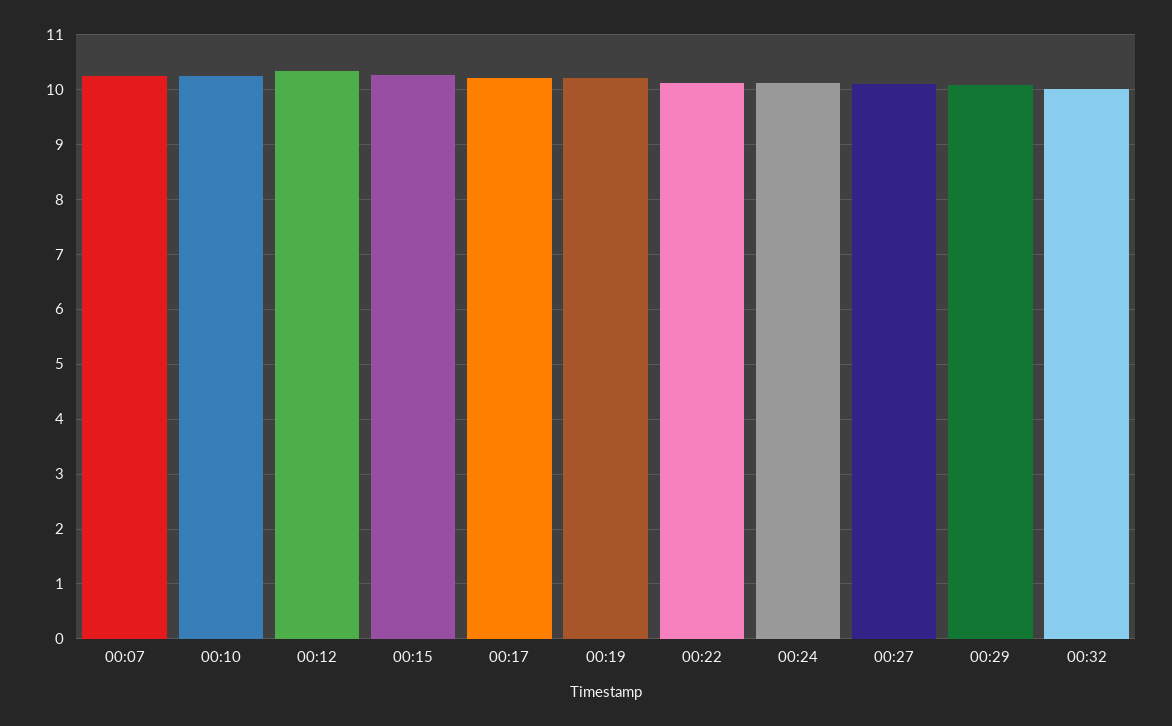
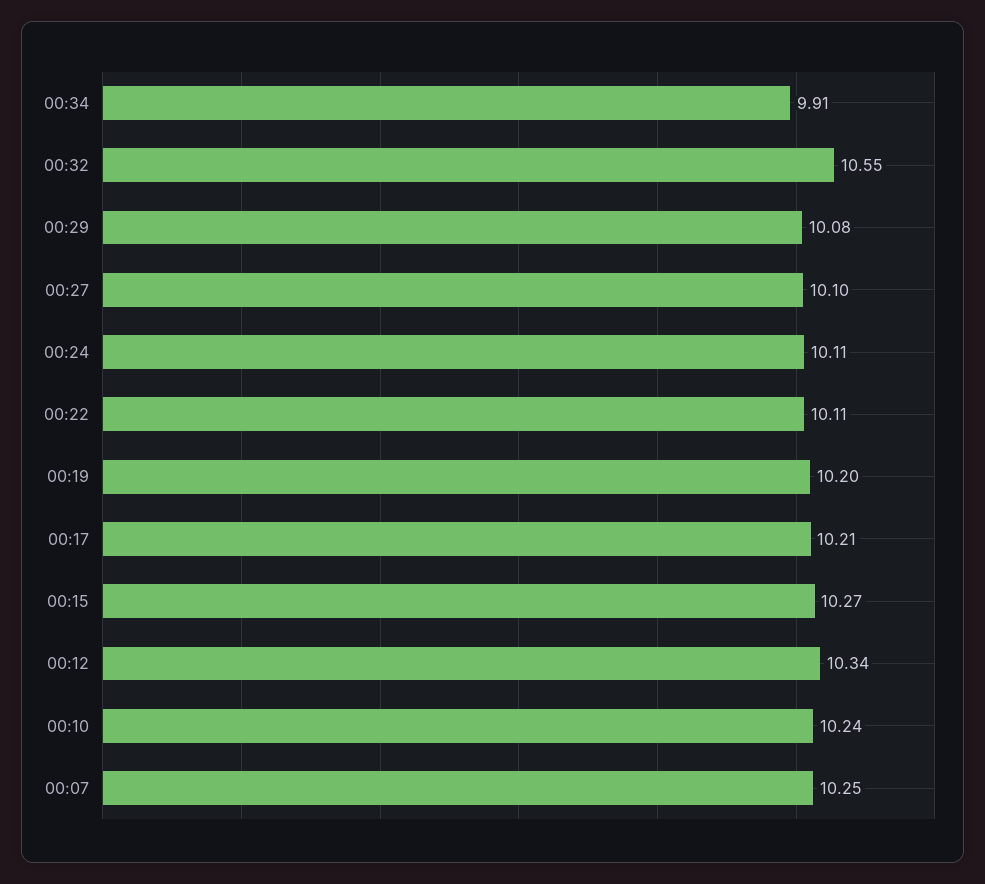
00:32: 10 -> 10.55
00:34: none -> 9.91

